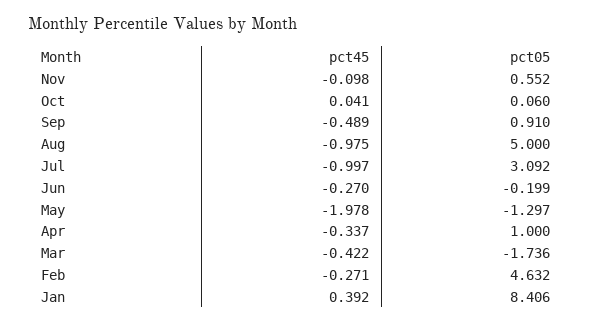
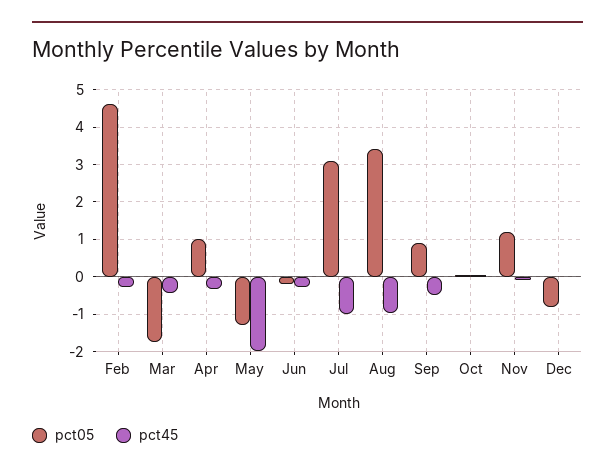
pct05, Nov: 0.552 -> 1.2
pct05, Aug: 5 -> 3.4
pct45, Jan: 0.392 -> none
pct05, Jan: 8.406 -> none
pct05, Dec: none -> -0.8
pct45, Dec: none -> 0

